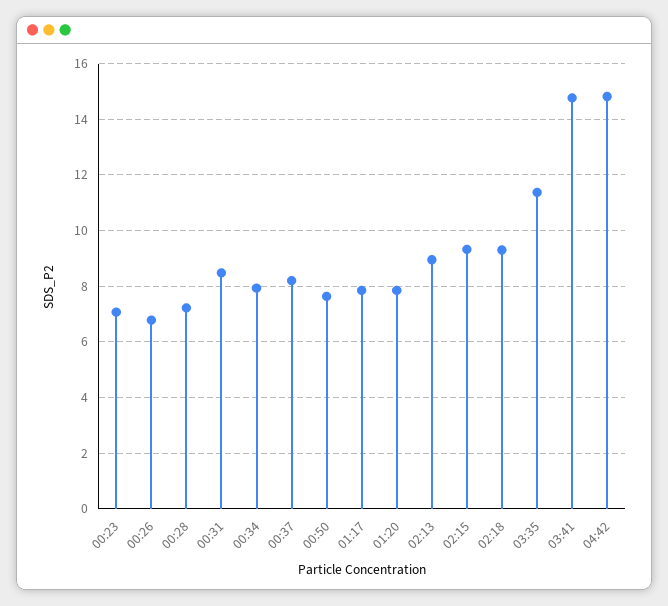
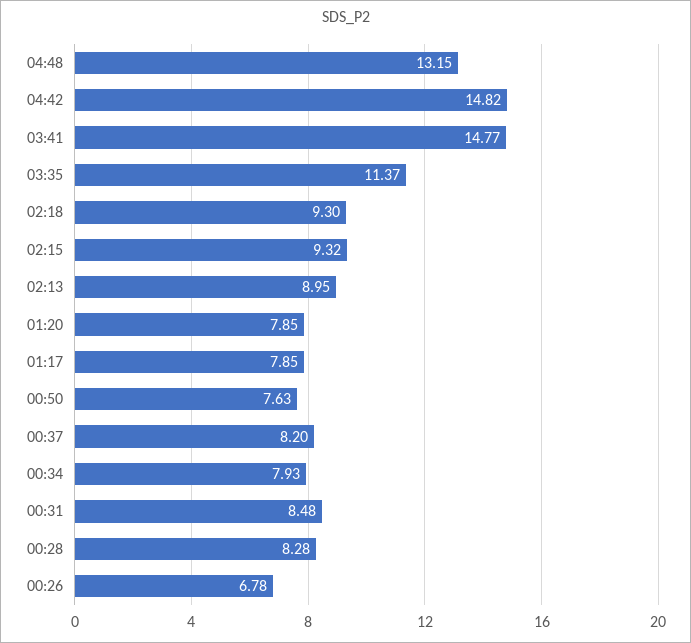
00:23: 7 -> none
00:28: 7.25 -> 8.28
04:48: none -> 13.15

